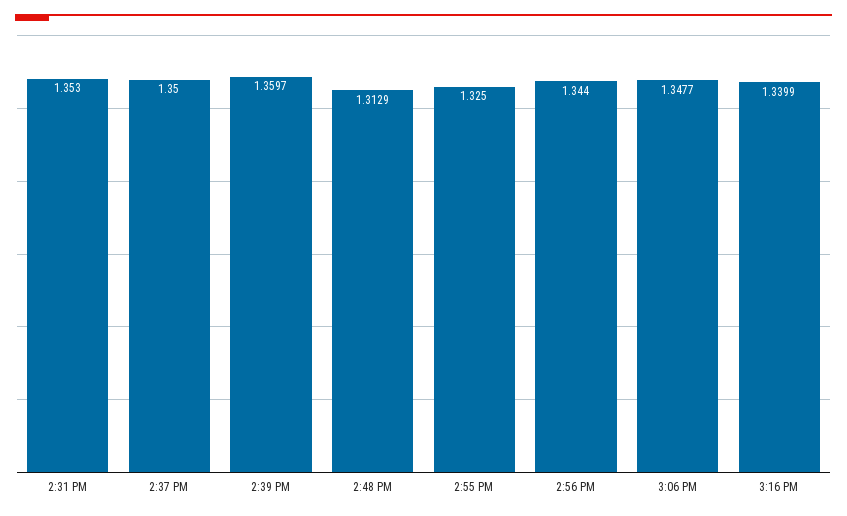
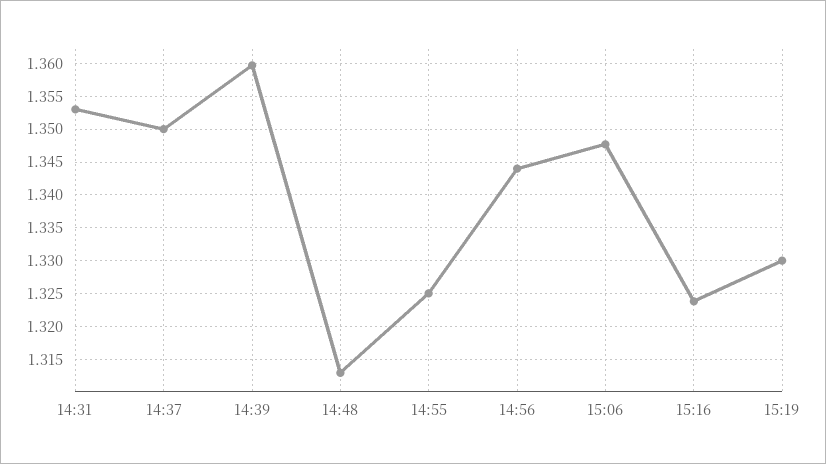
3:16 PM: 1.3399 -> 1.324
15:19: none -> 1.33

